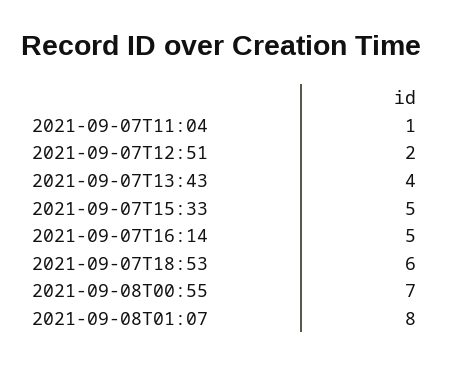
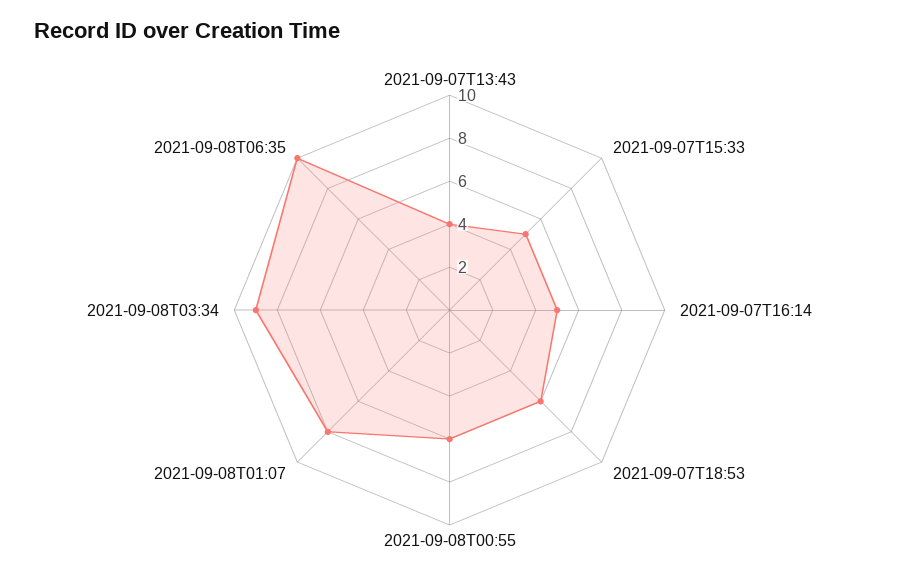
2021-09-07T11:04: 1 -> none
2021-09-07T12:51: 2 -> none
2021-09-08T00:55: 7 -> 6
2021-09-08T03:34: none -> 9
2021-09-08T06:35: none -> 10

